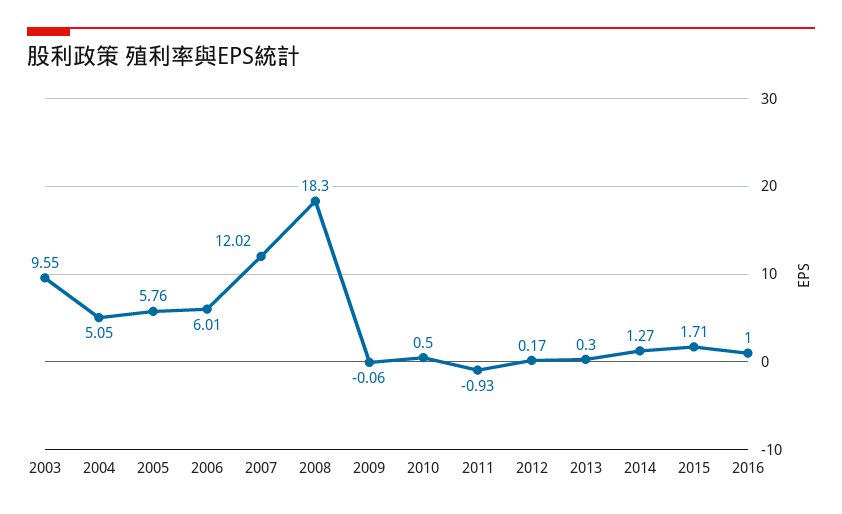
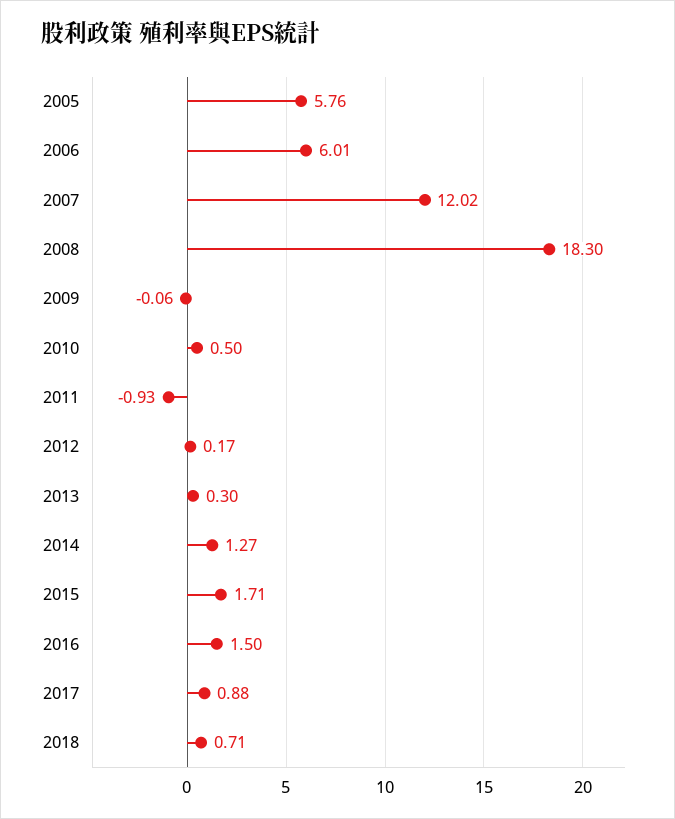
2003: 9.55 -> none
2004: 5.05 -> none
2016: 1 -> 1.5
2017: none -> 0.88
2018: none -> 0.71

